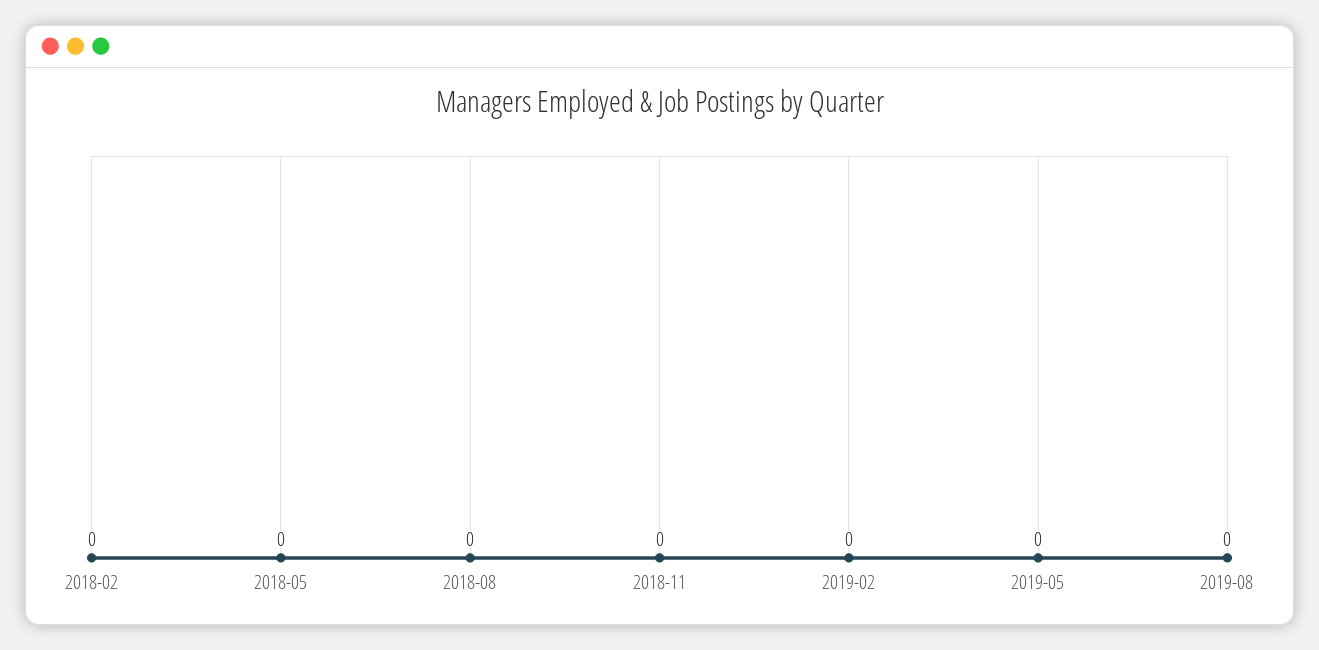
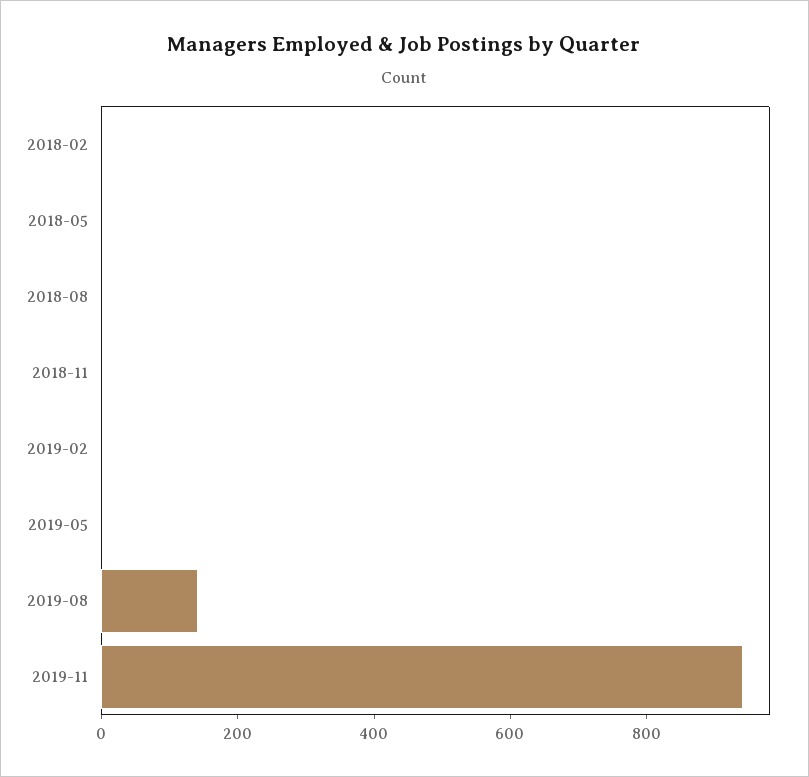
2019-08: 0 -> 150
2019-11: none -> 950

